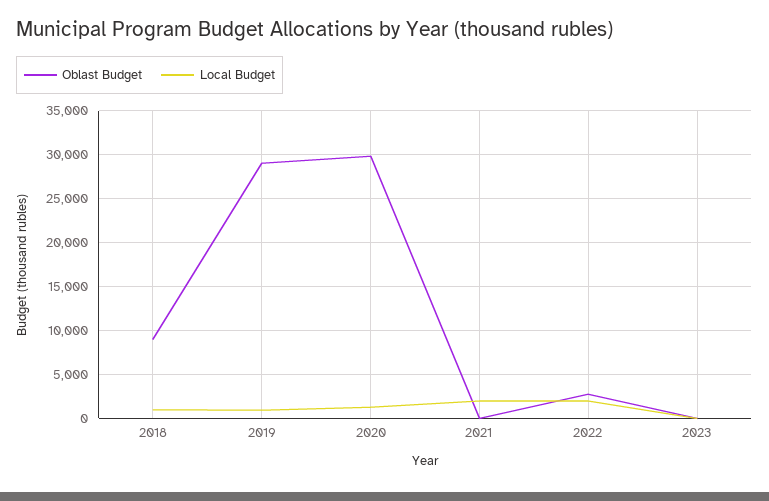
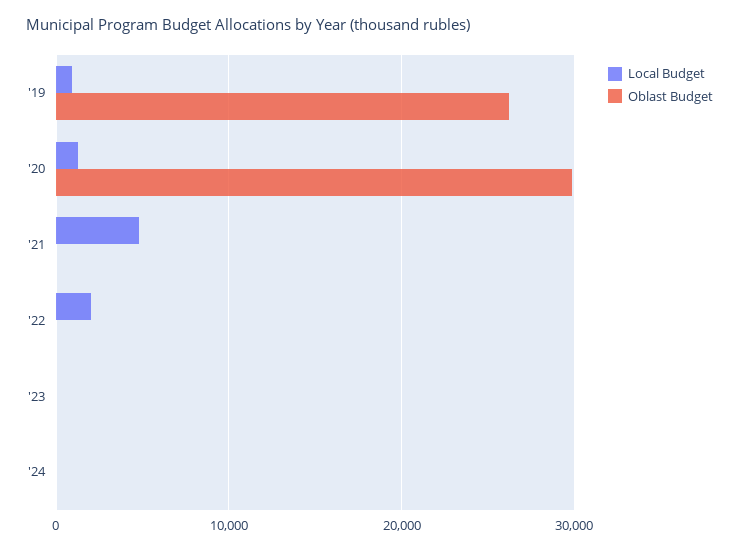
Oblast Budget, 2018: 9000 -> none
Local Budget, 2018: 1000 -> none
Oblast Budget, 2019: 29000 -> 26000
Local Budget, 2021: 2000 -> 5000
Oblast Budget, 2022: 3000 -> 0
Local Budget, '24: none -> 0
Oblast Budget, '24: none -> 0

